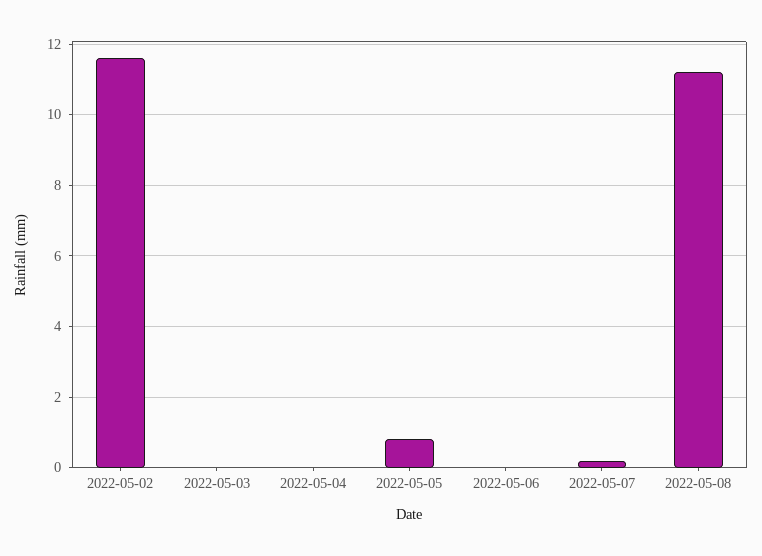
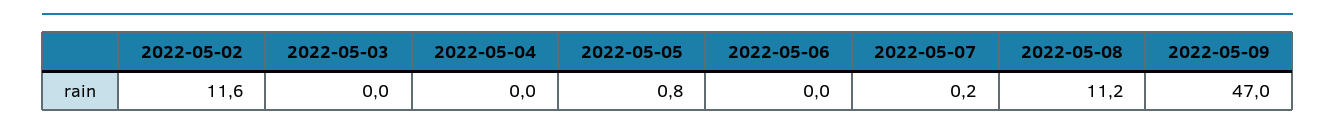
2022-05-09: none -> 47

